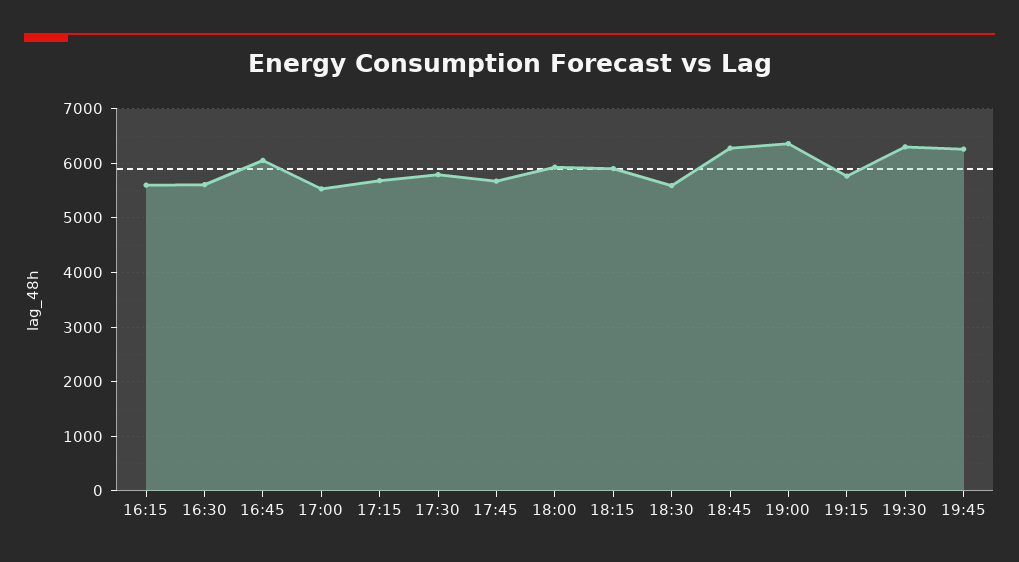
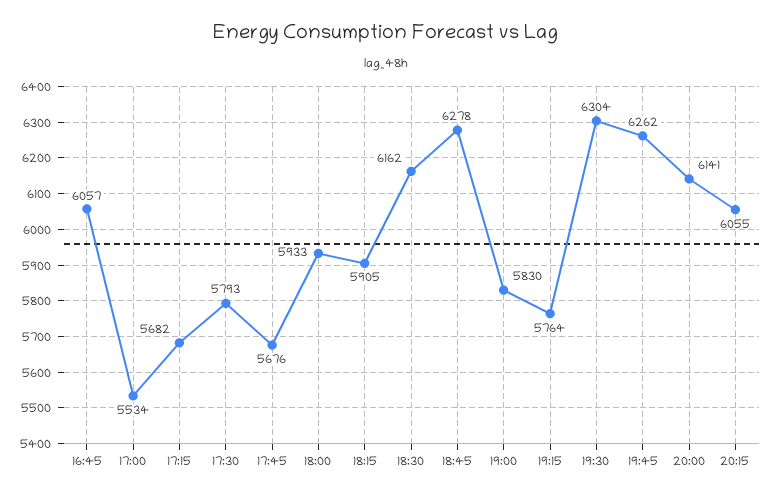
16:15: 5600 -> none
16:30: 5600 -> none
18:30: 5600 -> 6162
19:00: 6400 -> 5830
20:00: none -> 6141
20:15: none -> 6055

